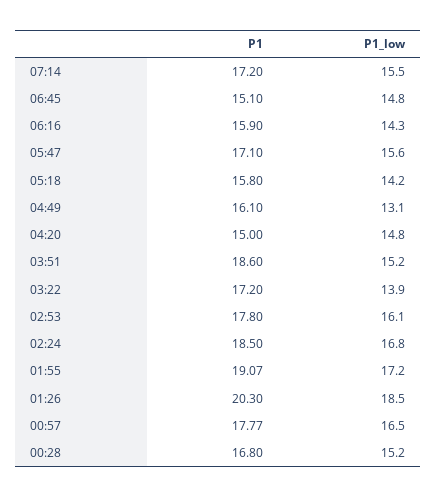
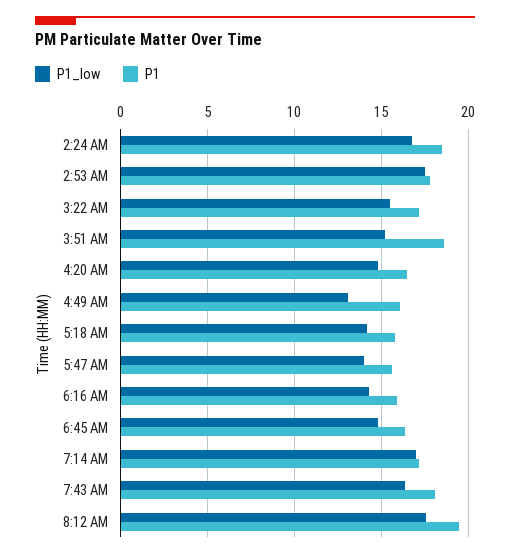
P1_low, 07:14: 15.5 -> 17
P1, 06:45: 15.1 -> 16.5
P1, 05:47: 17.1 -> 15.5
P1_low, 05:47: 15.6 -> 14
P1, 04:20: 15 -> 16.5
P1_low, 03:22: 13.9 -> 15.5
P1_low, 02:53: 16.1 -> 17.5
P1, 01:55: 19.07 -> none
P1_low, 01:55: 17.2 -> none
P1, 01:26: 20.3 -> none
P1_low, 01:26: 18.5 -> none
P1, 00:57: 17.77 -> none
P1_low, 00:57: 16.5 -> none
P1, 00:28: 16.8 -> none
P1_low, 00:28: 15.2 -> none
P1_low, 7:43 AM: none -> 16.5
P1, 7:43 AM: none -> 18
P1_low, 8:12 AM: none -> 17.5
P1, 8:12 AM: none -> 19.5

